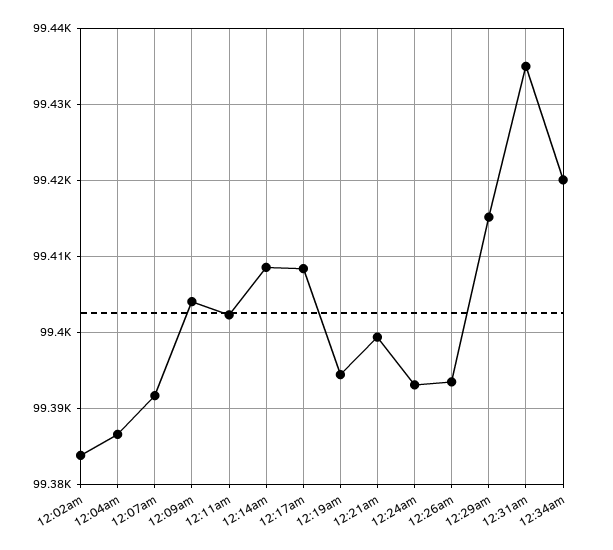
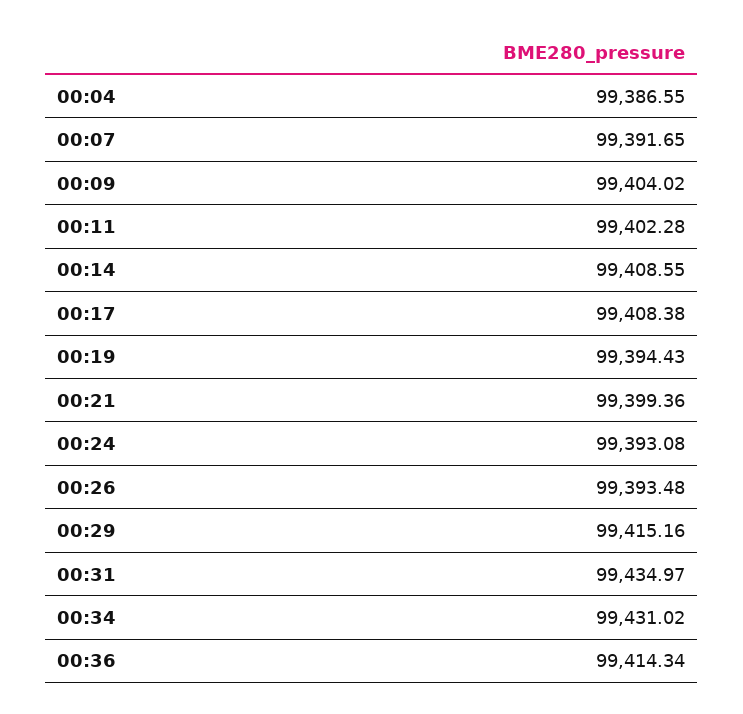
12:02am: 99384 -> none
12:34am: 99420 -> 99431.02
00:36: none -> 99414.34

